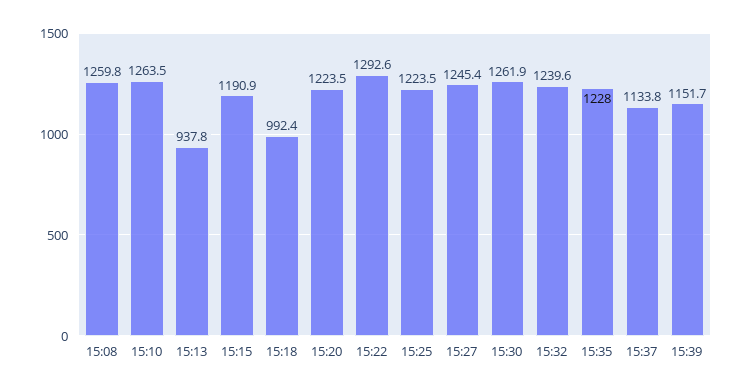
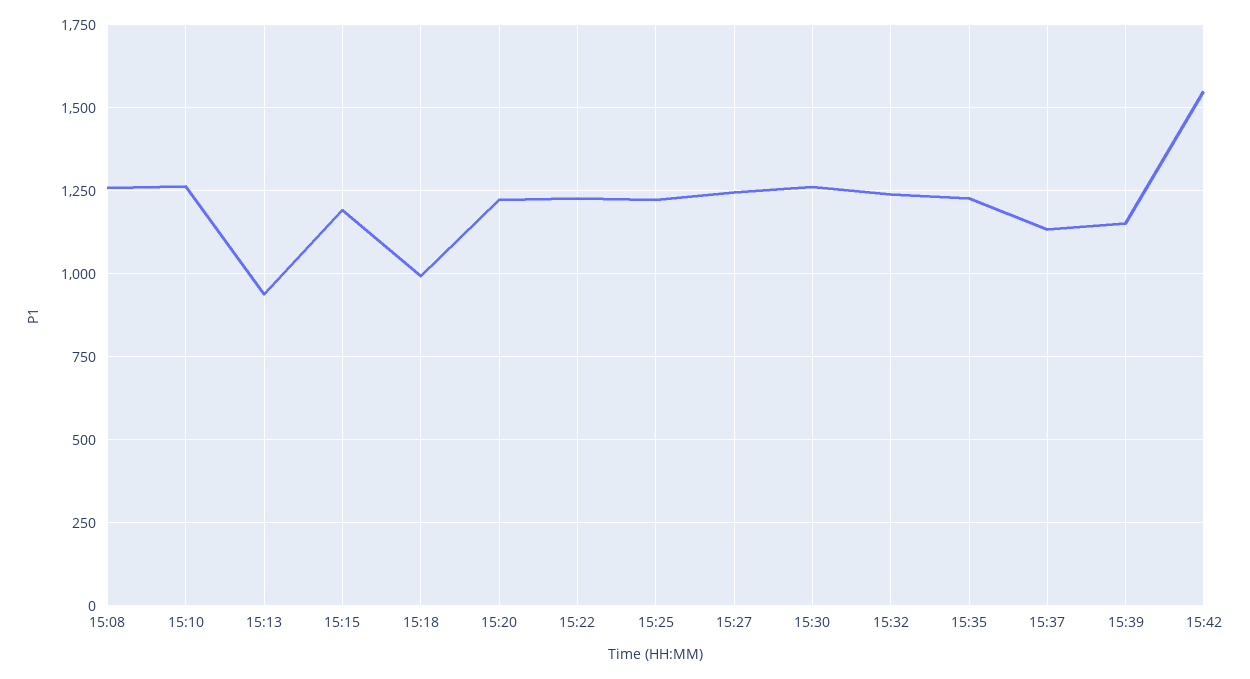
15:22: 1292.6 -> 1225
15:42: none -> 1550

